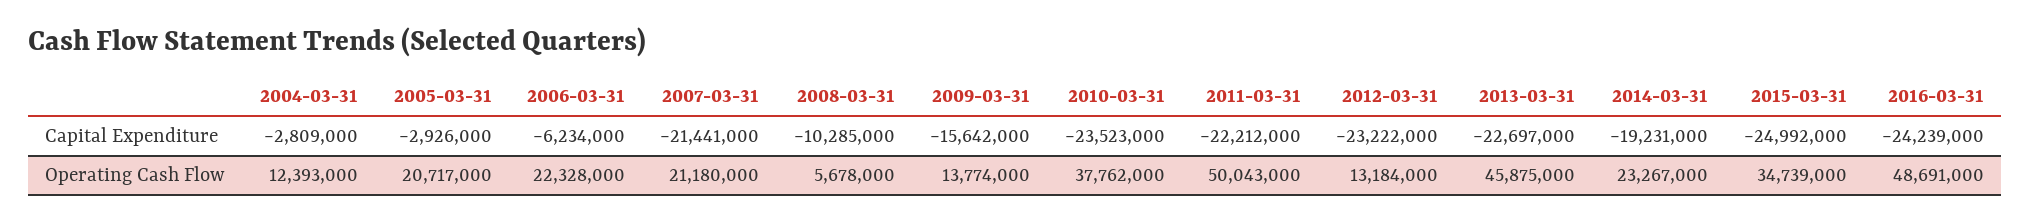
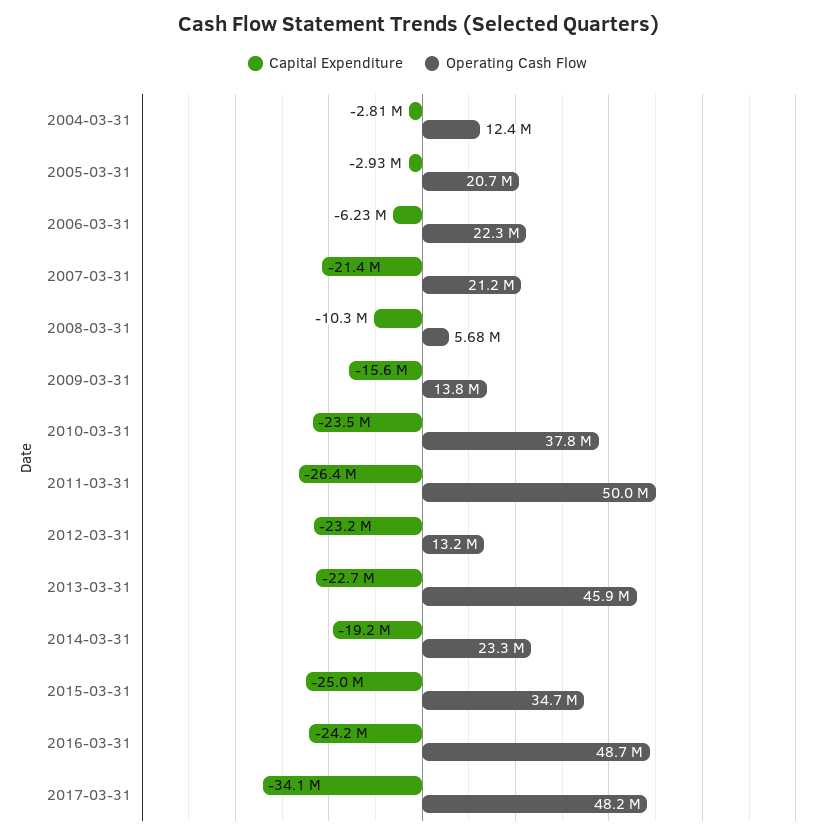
Capital Expenditure, 2011-03-31: -22212000 -> -26400000
Capital Expenditure, 2017-03-31: none -> -34100000
Operating Cash Flow, 2017-03-31: none -> 48200000

